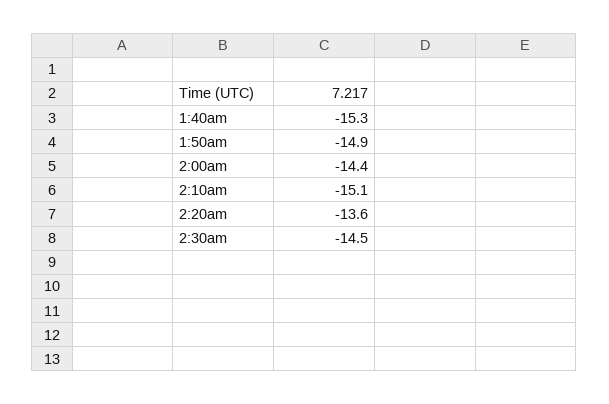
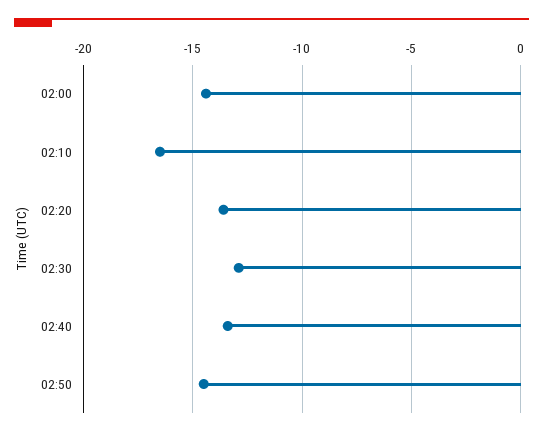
1:40am: -15.3 -> none
1:50am: -14.9 -> none
2:10am: -15.1 -> -16.5
2:30am: -14.5 -> -13
02:40: none -> -13.5
02:50: none -> -14.5

